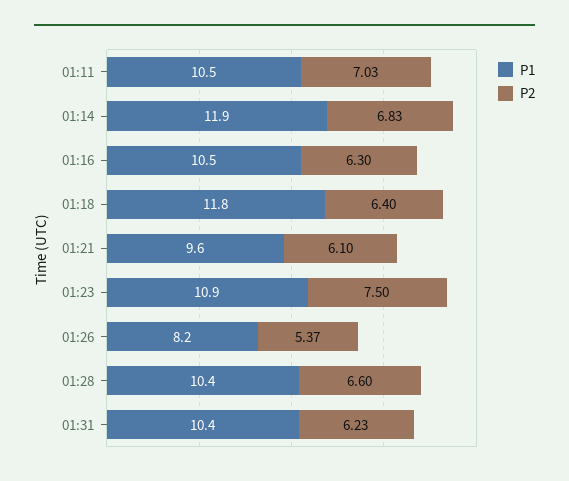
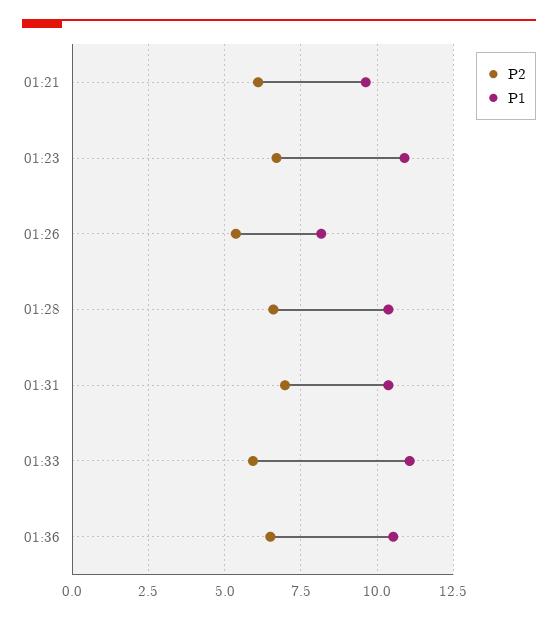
P1, 01:11: 10.5 -> none
P2, 01:11: 7.03 -> none
P1, 01:14: 11.9 -> none
P2, 01:14: 6.83 -> none
P1, 01:16: 10.5 -> none
P2, 01:16: 6.3 -> none
P1, 01:18: 11.8 -> none
P2, 01:18: 6.4 -> none
P2, 01:23: 7.5 -> 6.75
P2, 01:31: 6.23 -> 7
P2, 01:33: none -> 6
P1, 01:33: none -> 11
P2, 01:36: none -> 6.5
P1, 01:36: none -> 10.5

